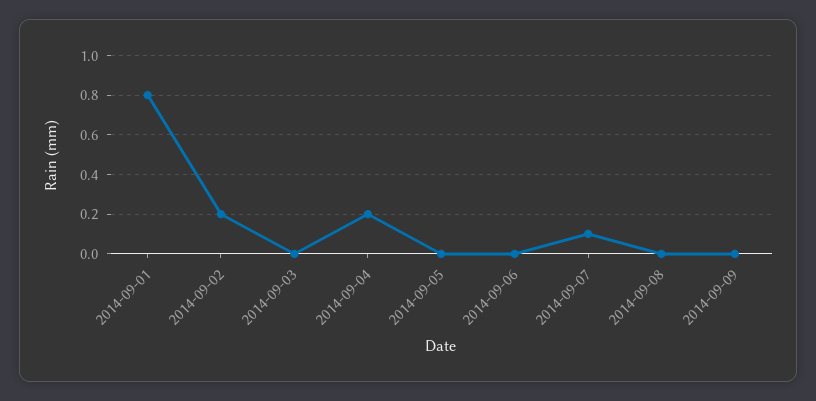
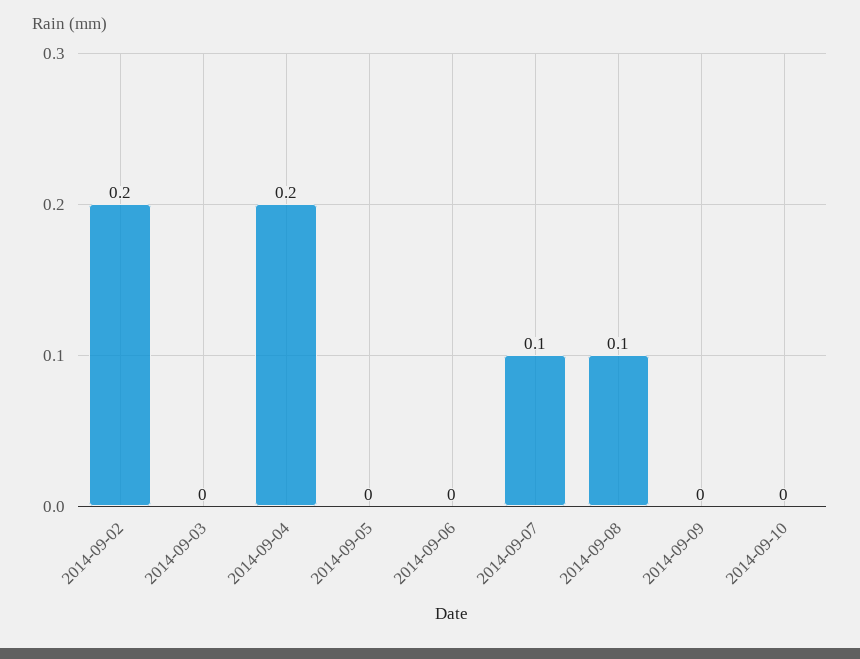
2014-09-01: 0.8 -> none
2014-09-08: 0 -> 0.1
2014-09-10: none -> 0

